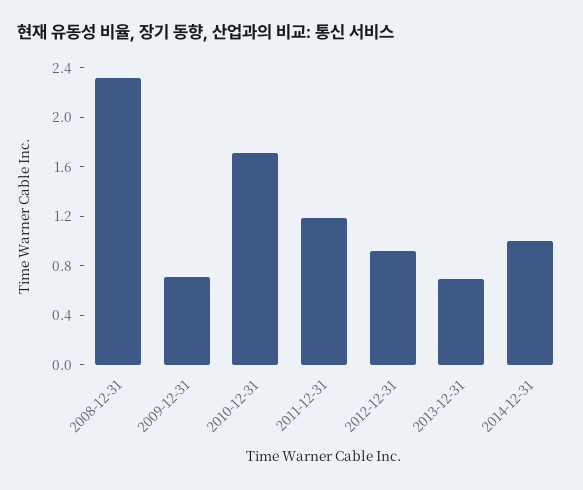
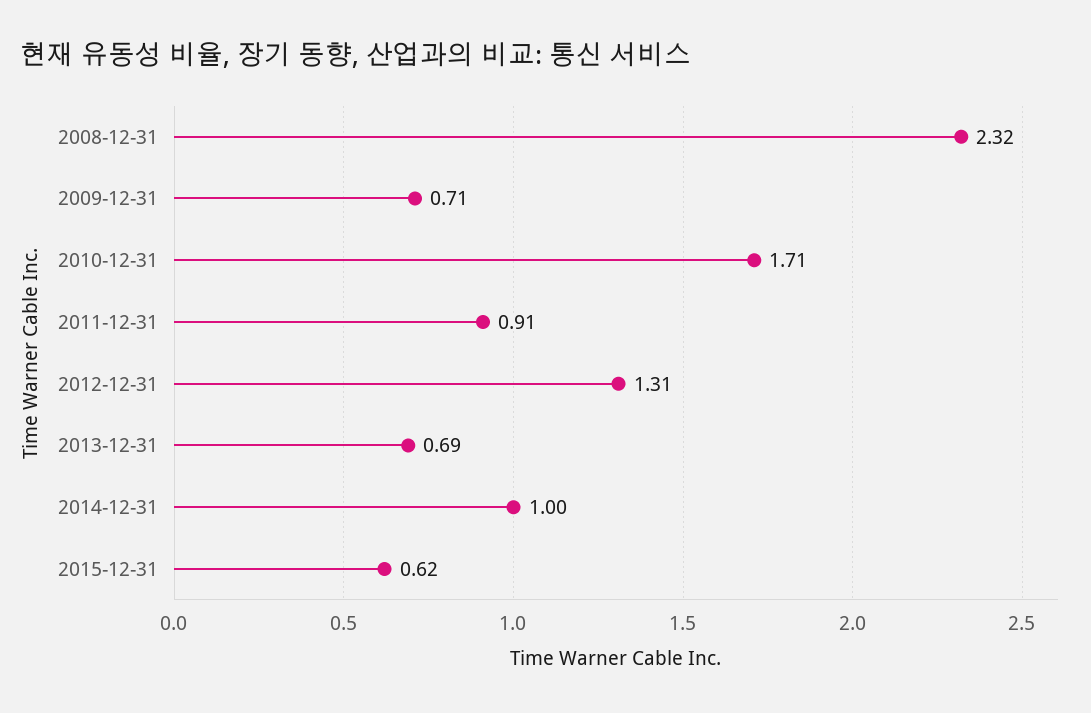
2011-12-31: 1.2 -> 0.91
2012-12-31: 0.9 -> 1.31
2015-12-31: none -> 0.62

